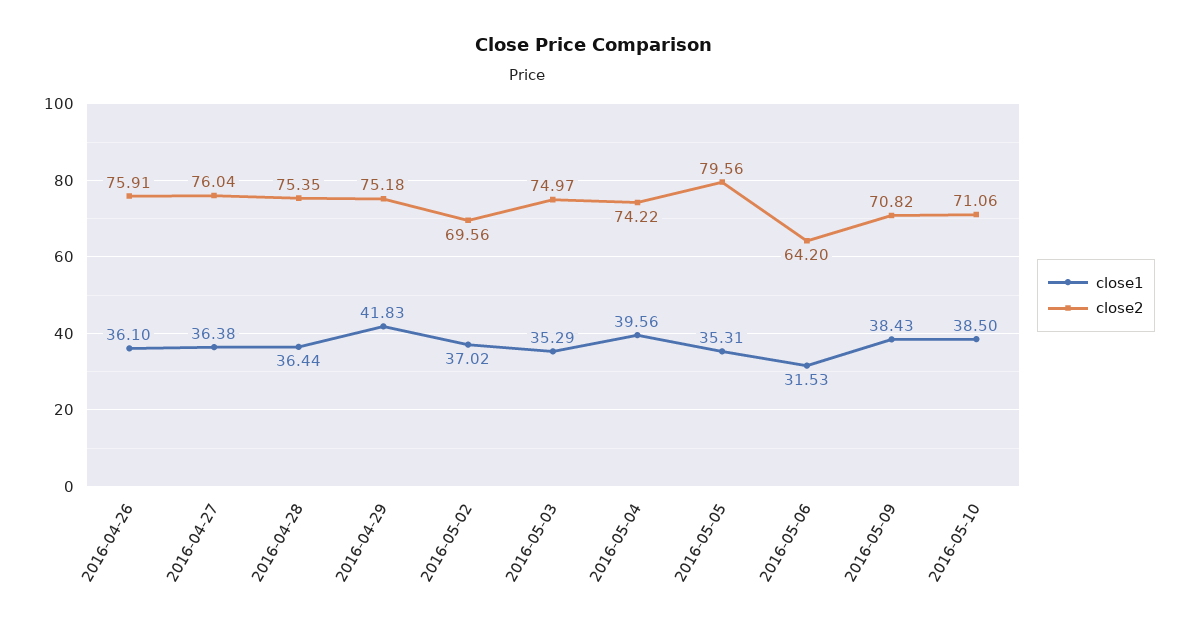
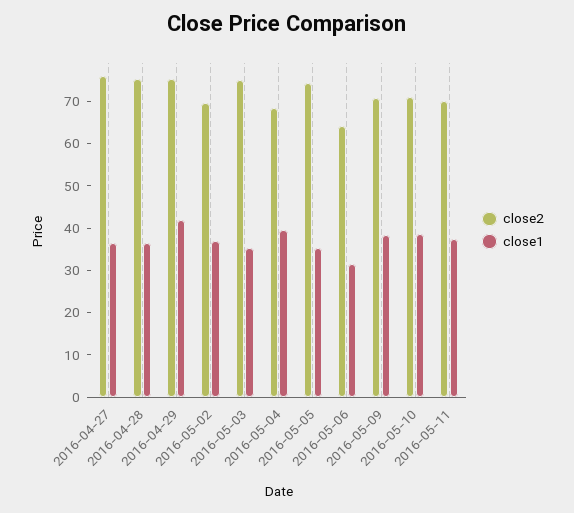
close1, 2016-04-26: 36.1 -> none
close2, 2016-04-26: 75.91 -> none
close2, 2016-05-04: 74.22 -> 68
close2, 2016-05-05: 79.56 -> 74
close2, 2016-05-11: none -> 70
close1, 2016-05-11: none -> 38

